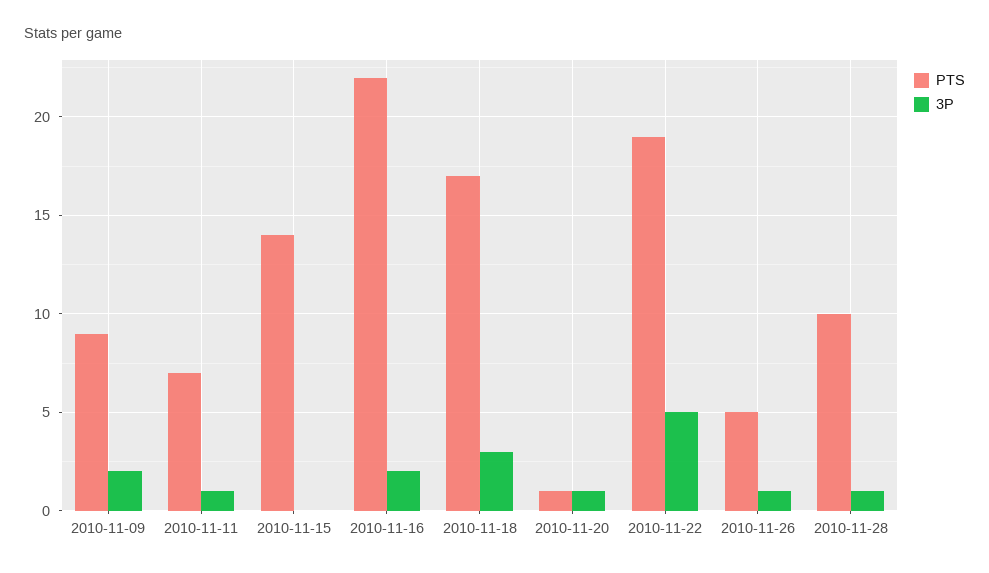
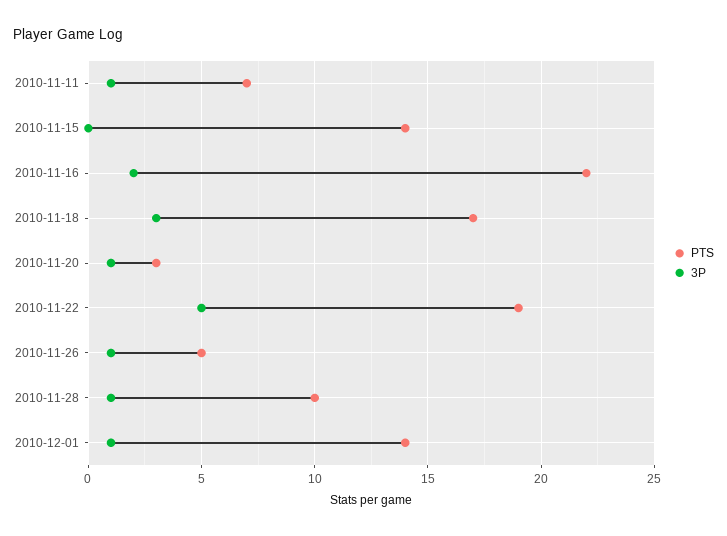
PTS, 2010-11-09: 9 -> none
3P, 2010-11-09: 2 -> none
PTS, 2010-11-20: 1 -> 3
PTS, 2010-12-01: none -> 14
3P, 2010-12-01: none -> 1

